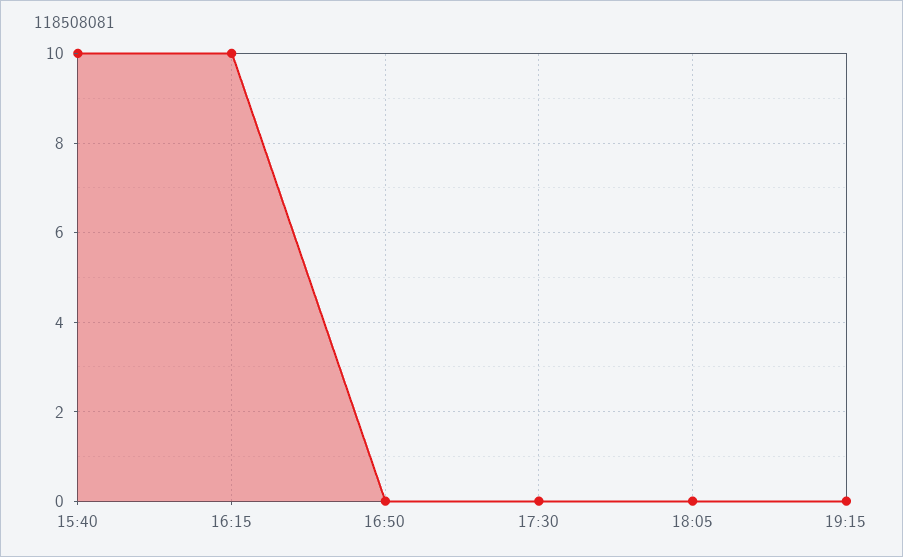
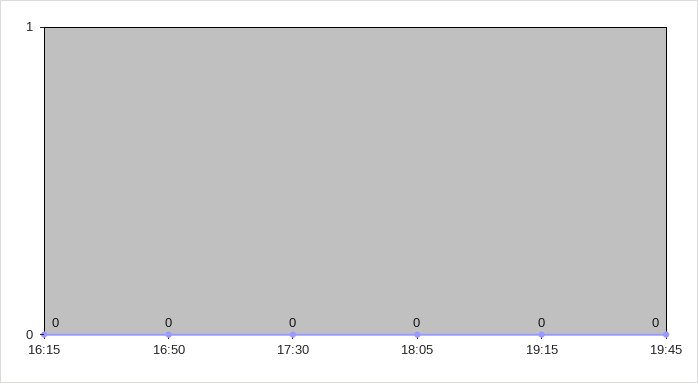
15:40: 10 -> none
16:15: 10 -> 0
19:45: none -> 0

